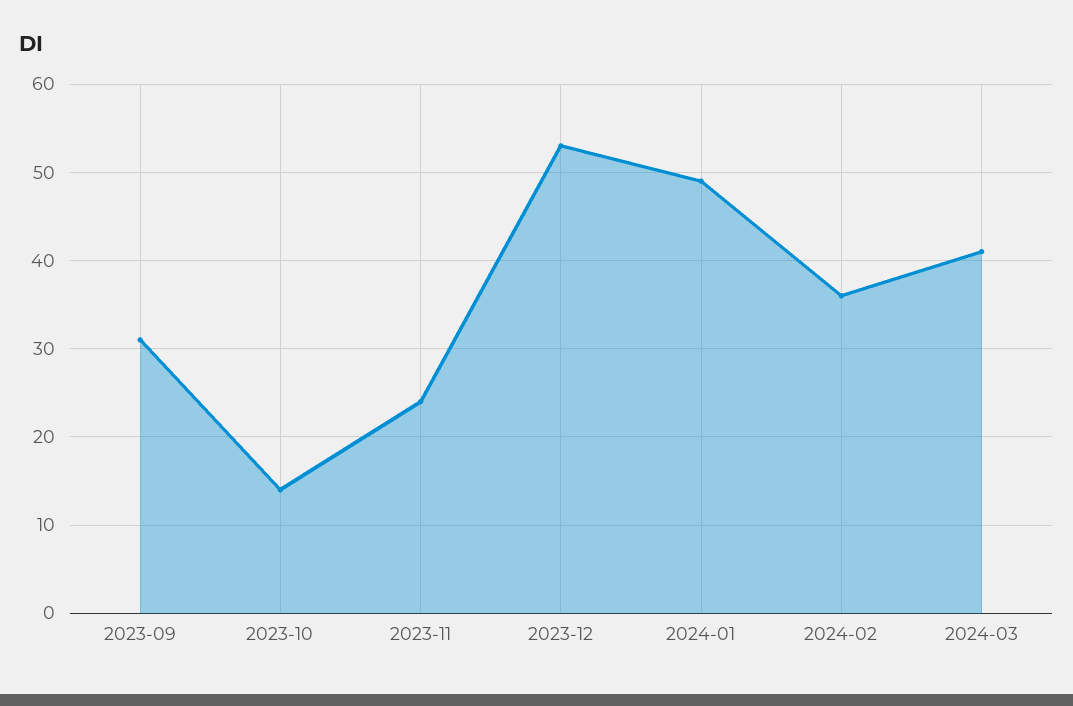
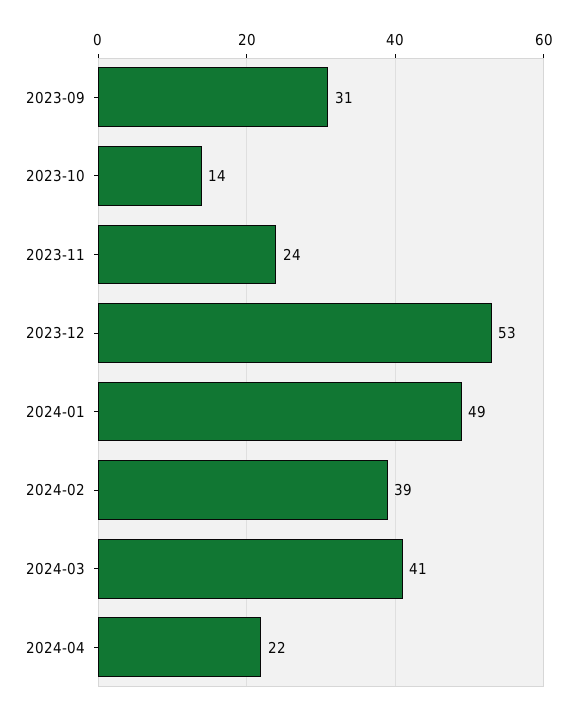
2024-02: 36 -> 39
2024-04: none -> 22

